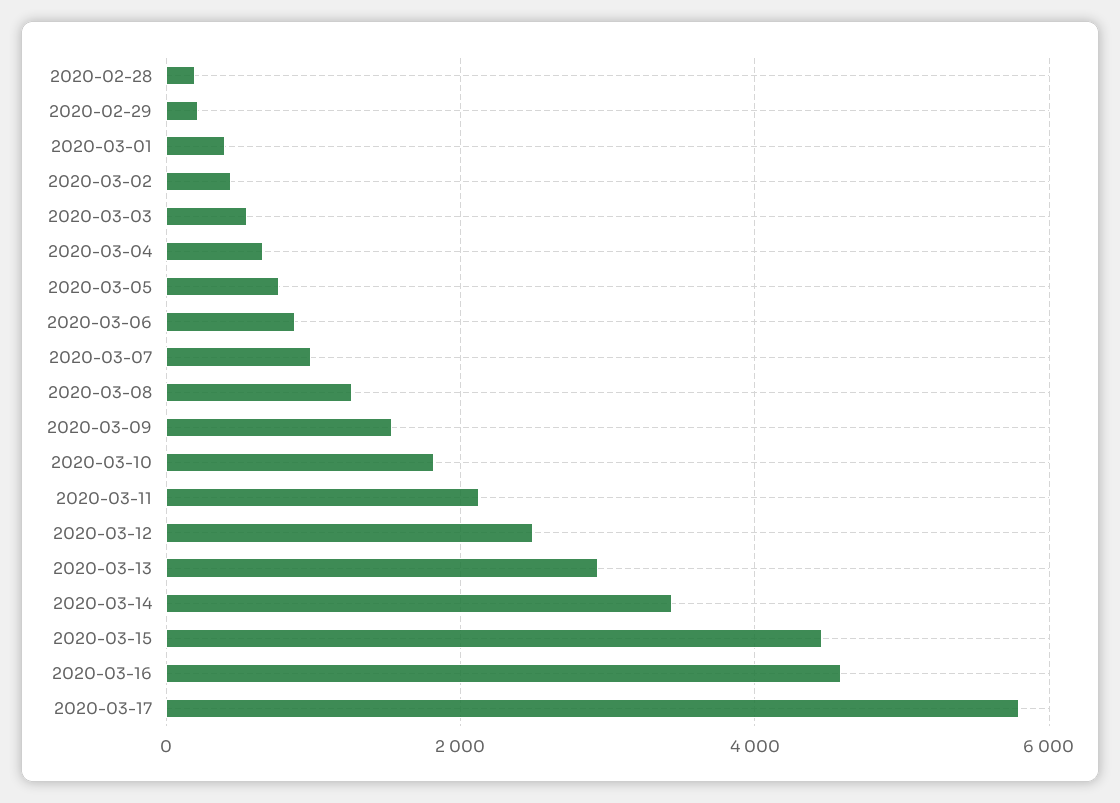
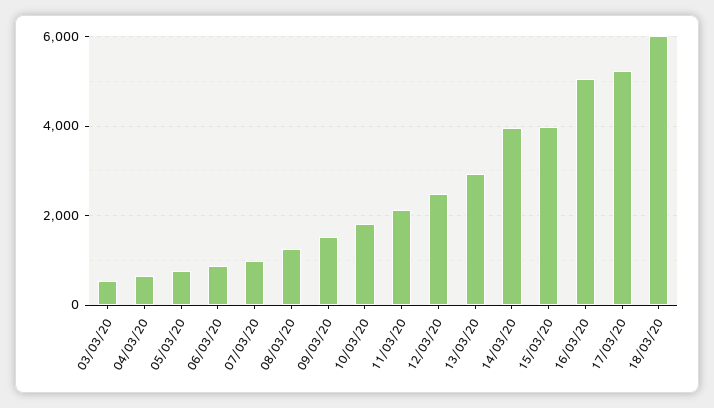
2020-02-28: 200 -> none
2020-02-29: 200 -> none
2020-03-01: 400 -> none
2020-03-02: 400 -> none
2020-03-14: 3400 -> 4000
2020-03-15: 4400 -> 4000
2020-03-16: 4600 -> 5000
2020-03-17: 5800 -> 5200
18/03/20: none -> 6000

